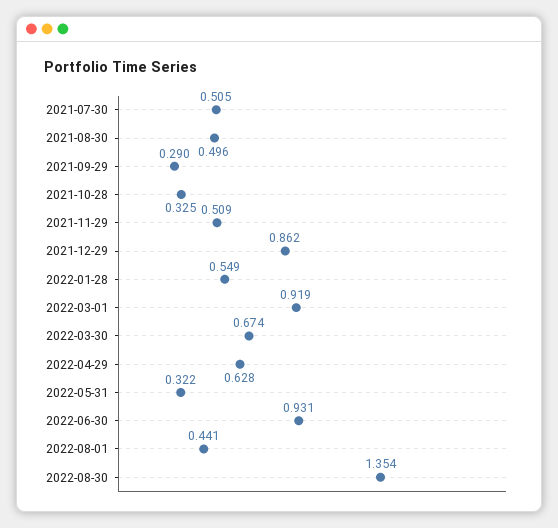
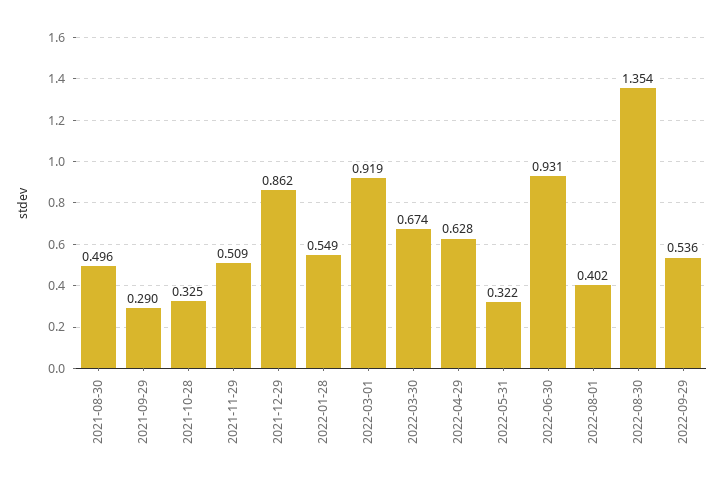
2021-07-30: 0.505 -> none
2022-08-01: 0.441 -> 0.402
2022-09-29: none -> 0.536

